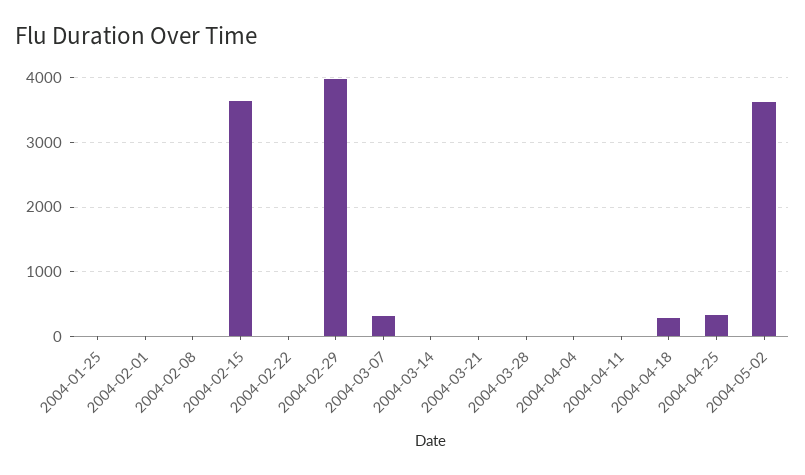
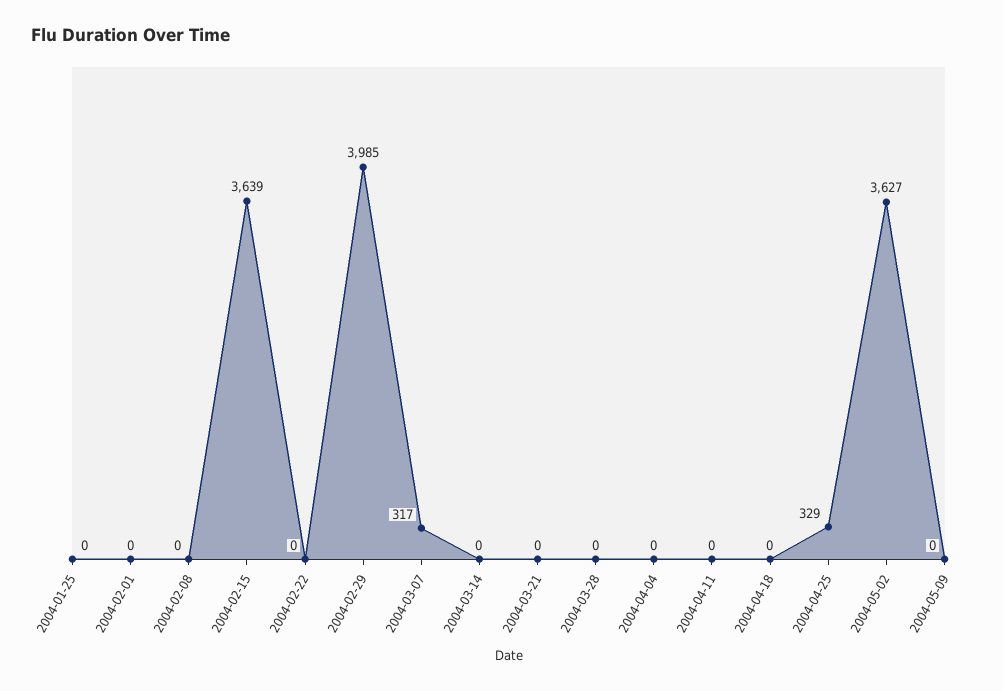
2004-04-18: 300 -> 0
2004-05-09: none -> 0

